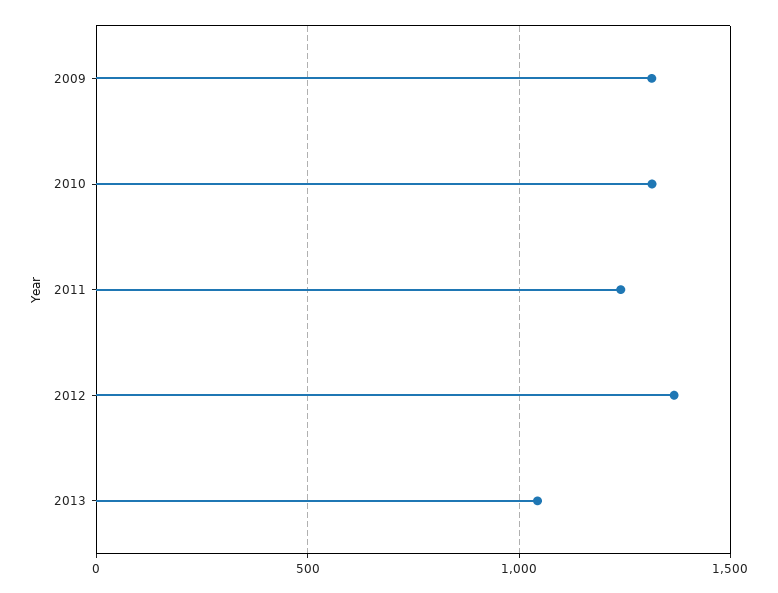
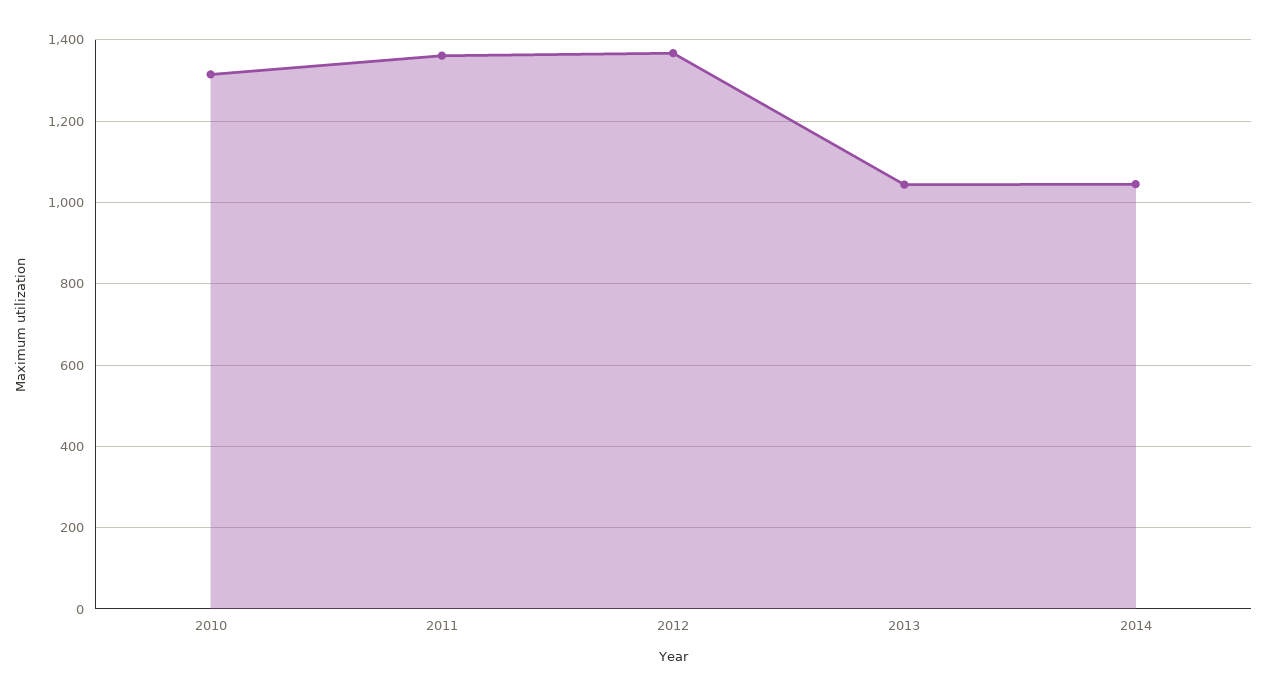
2009: 1300 -> none
2011: 1250 -> 1360
2014: none -> 1040

